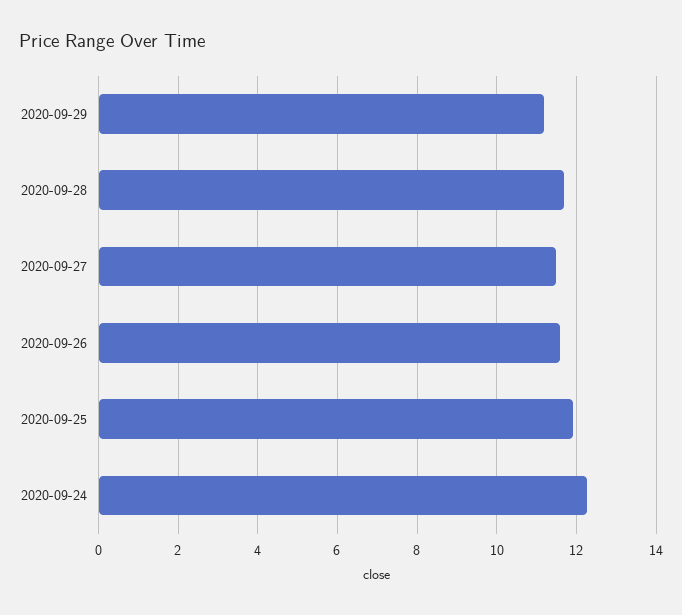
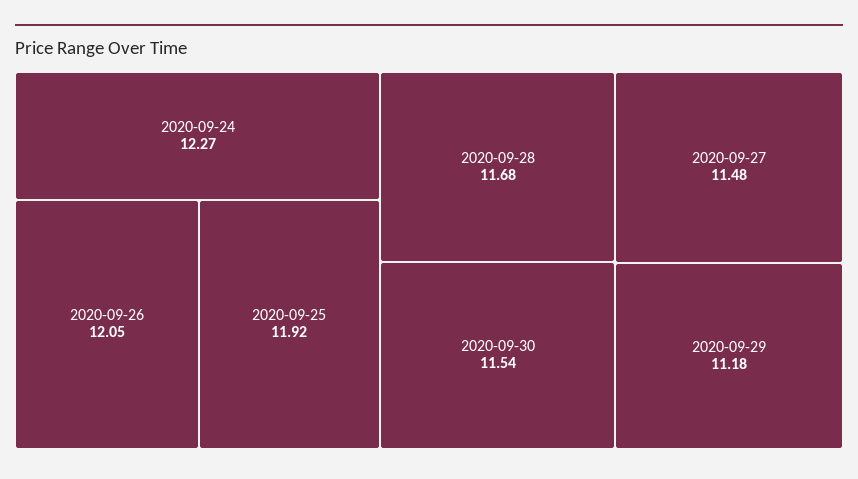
2020-09-26: 11.6 -> 12.05
2020-09-30: none -> 11.54

